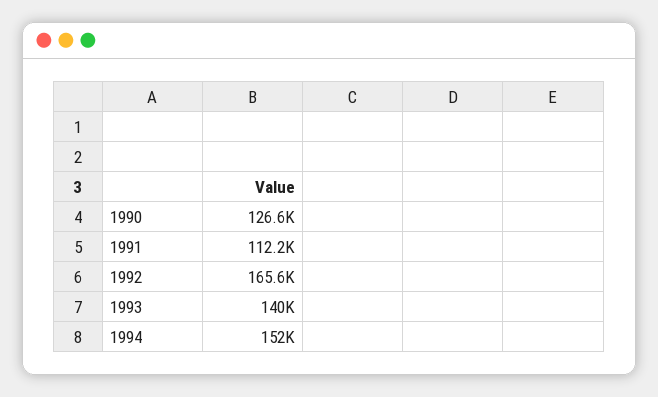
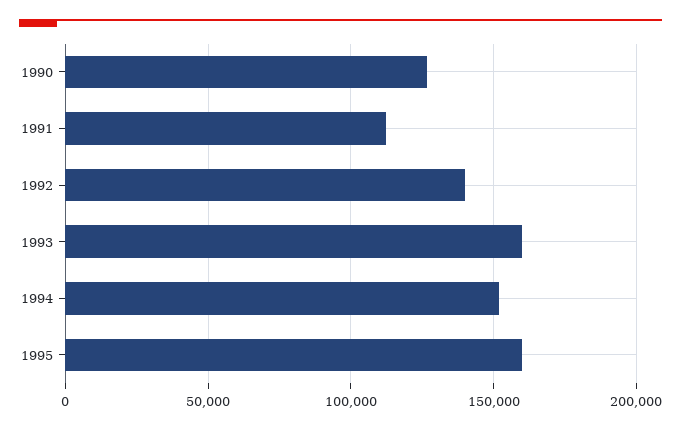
1992: 165600 -> 140000
1993: 140000 -> 160000
1995: none -> 160000

